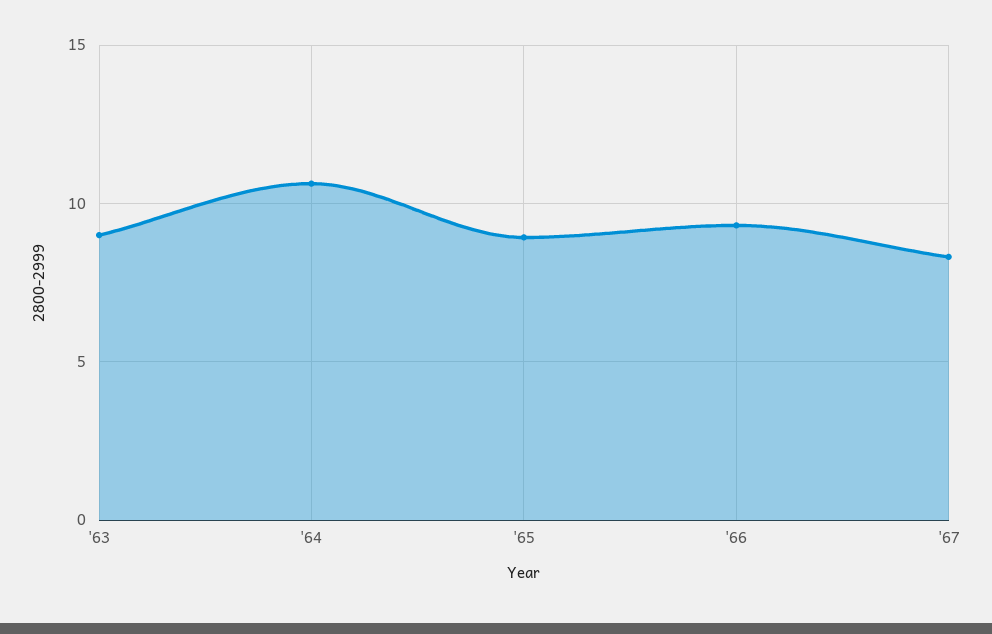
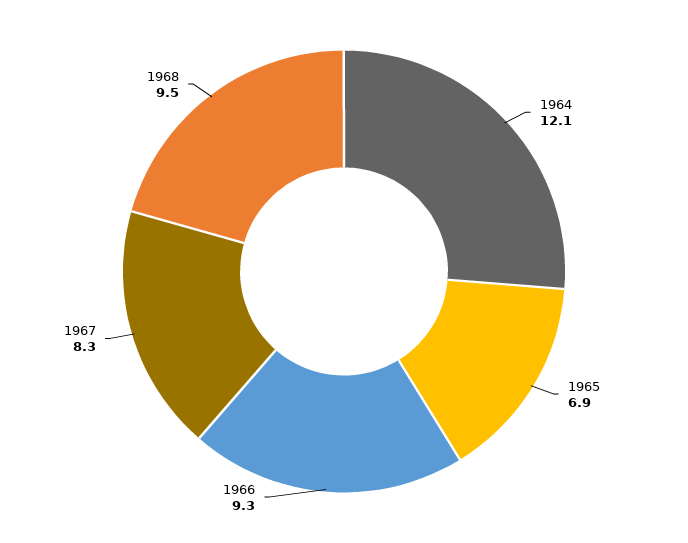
'63: 9 -> none
'64: 10.5 -> 12.1
'65: 9 -> 6.9
1968: none -> 9.5

